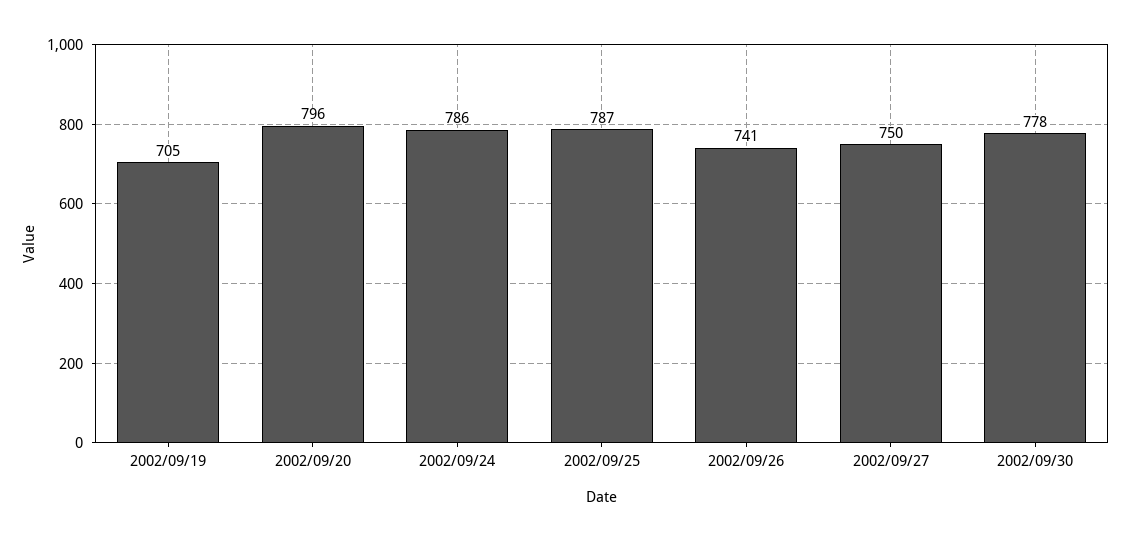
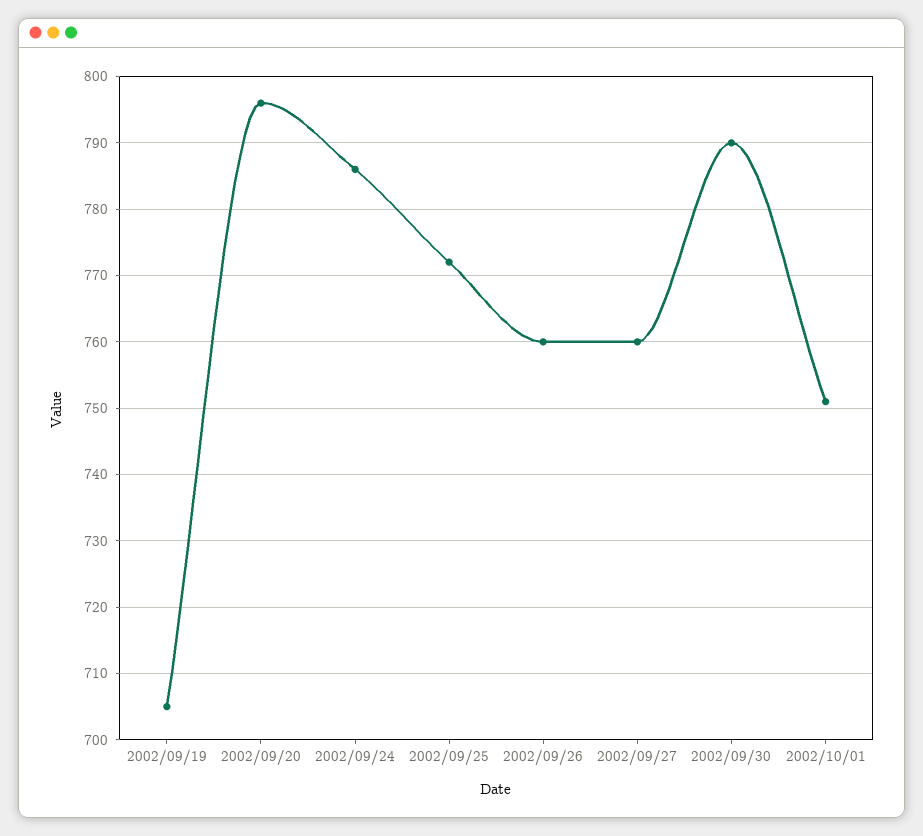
2002/09/25: 787 -> 772
2002/09/26: 741 -> 760
2002/09/27: 750 -> 760
2002/09/30: 778 -> 790
2002/10/01: none -> 751

